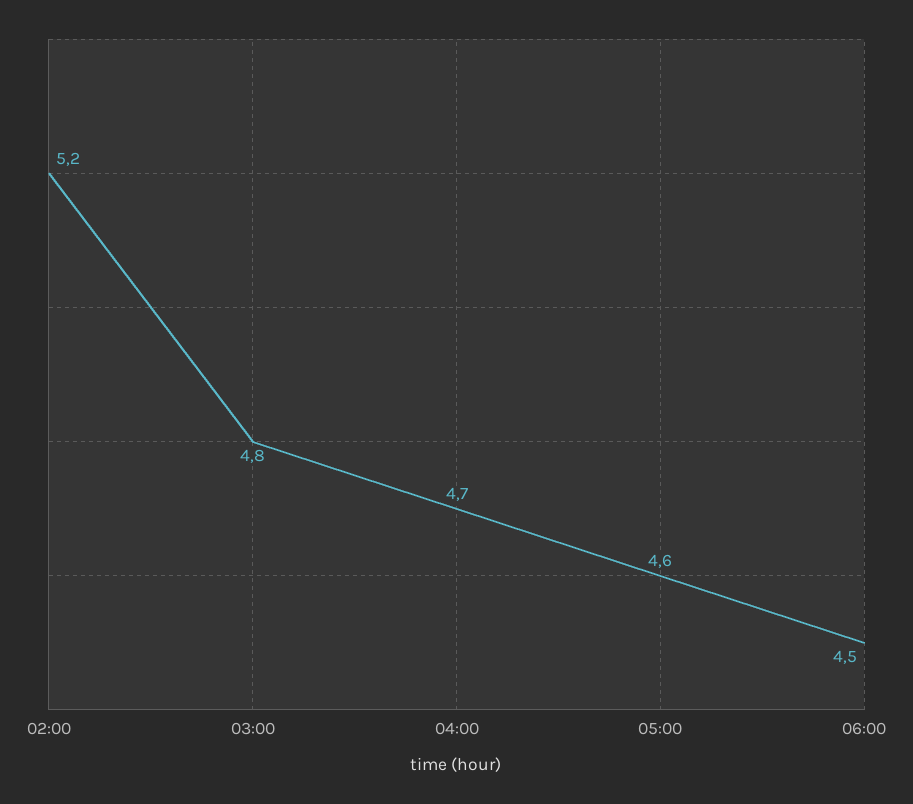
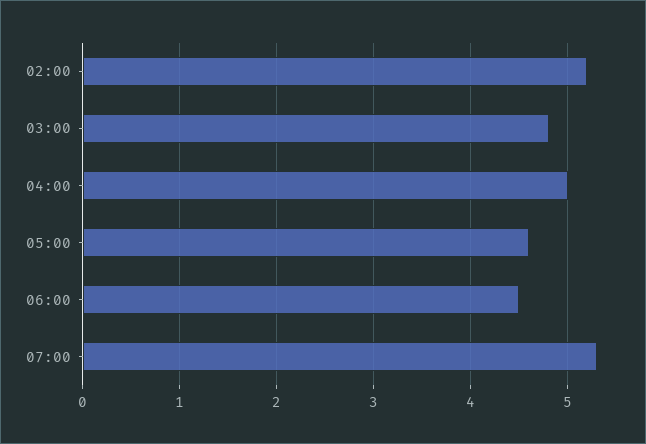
04:00: 4.7 -> 5
07:00: none -> 5.3

